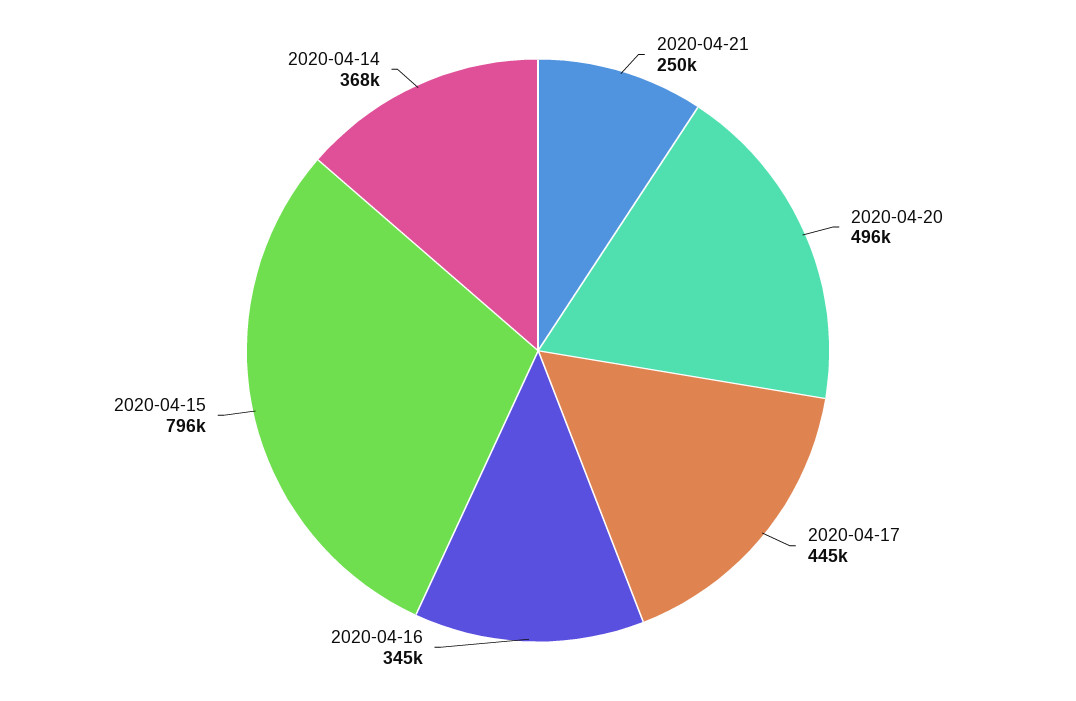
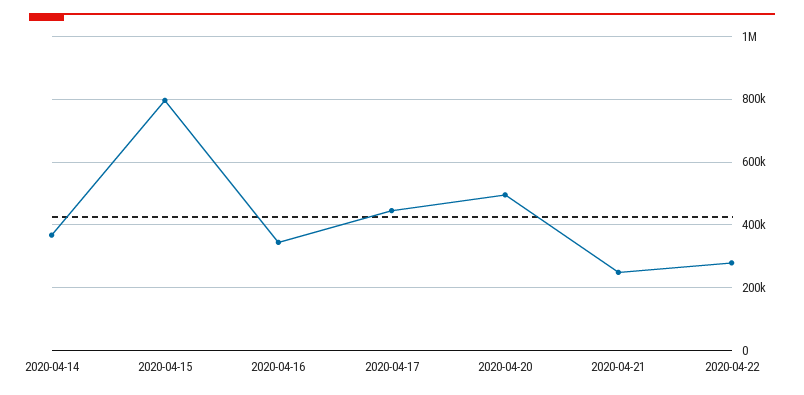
2020-04-22: none -> 280000

